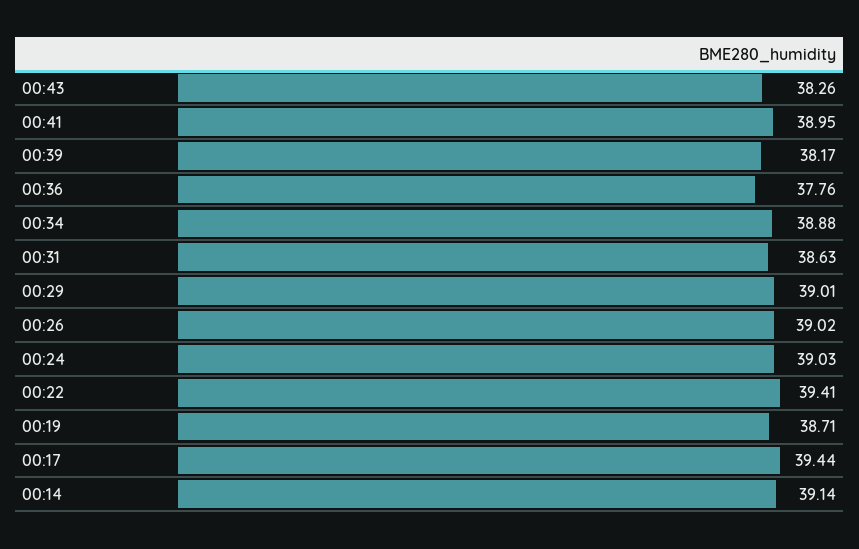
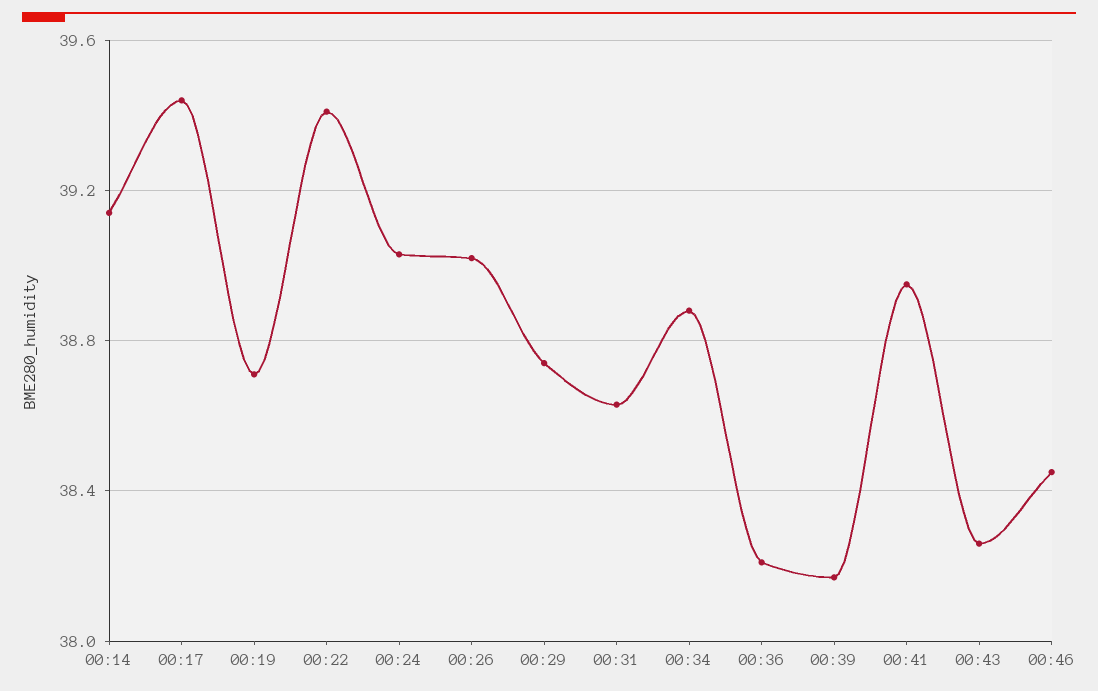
00:36: 37.76 -> 38.2
00:29: 39.01 -> 38.75
00:46: none -> 38.45

